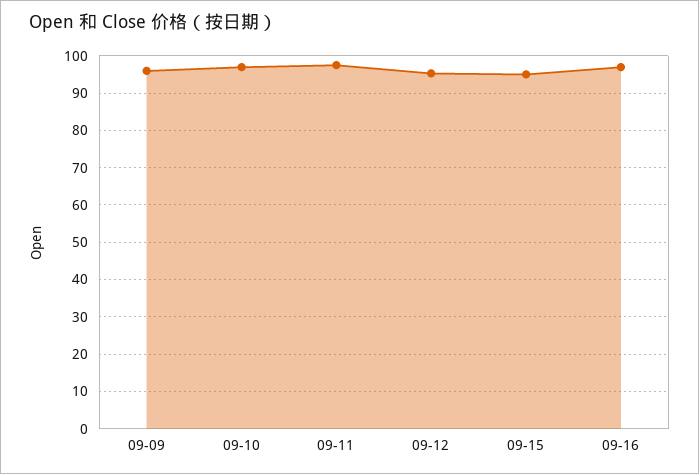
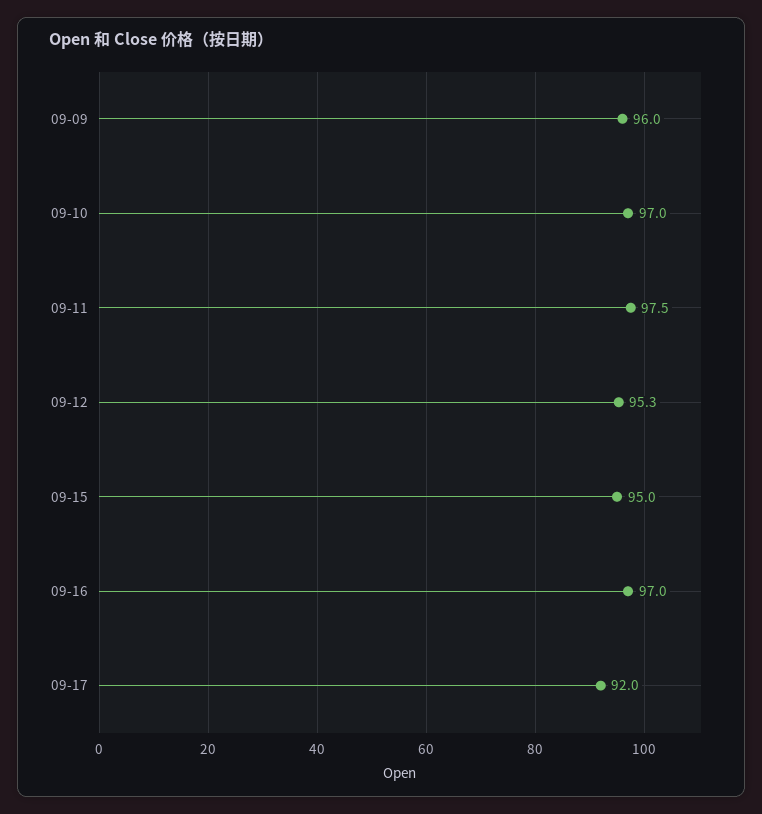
09-17: none -> 92

